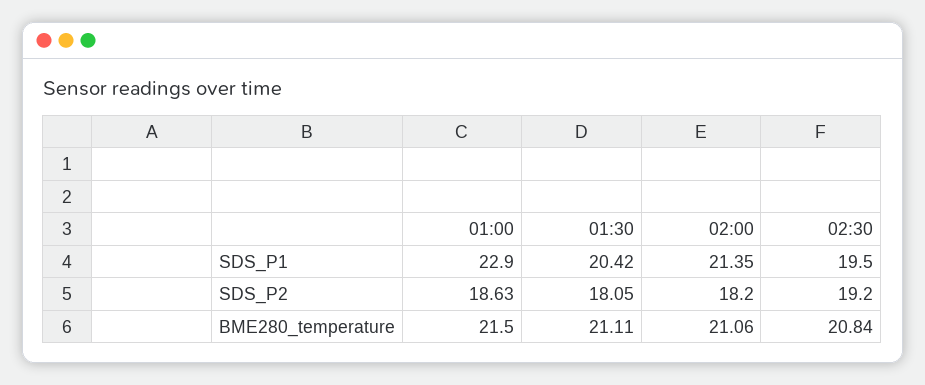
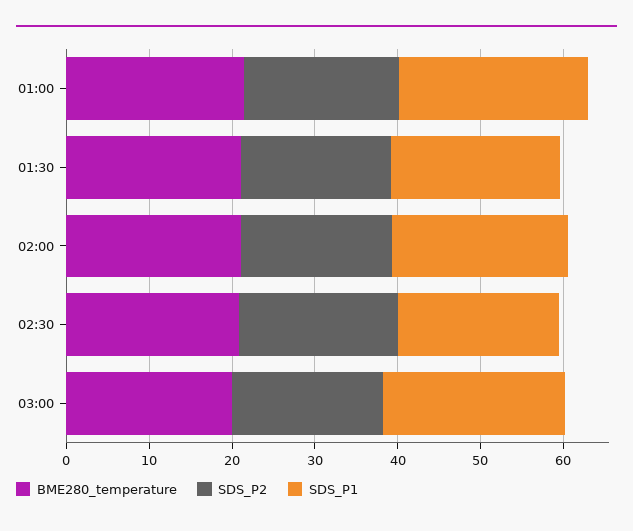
BME280_temperature, 03:00: none -> 20
SDS_P2, 03:00: none -> 18
SDS_P1, 03:00: none -> 22

